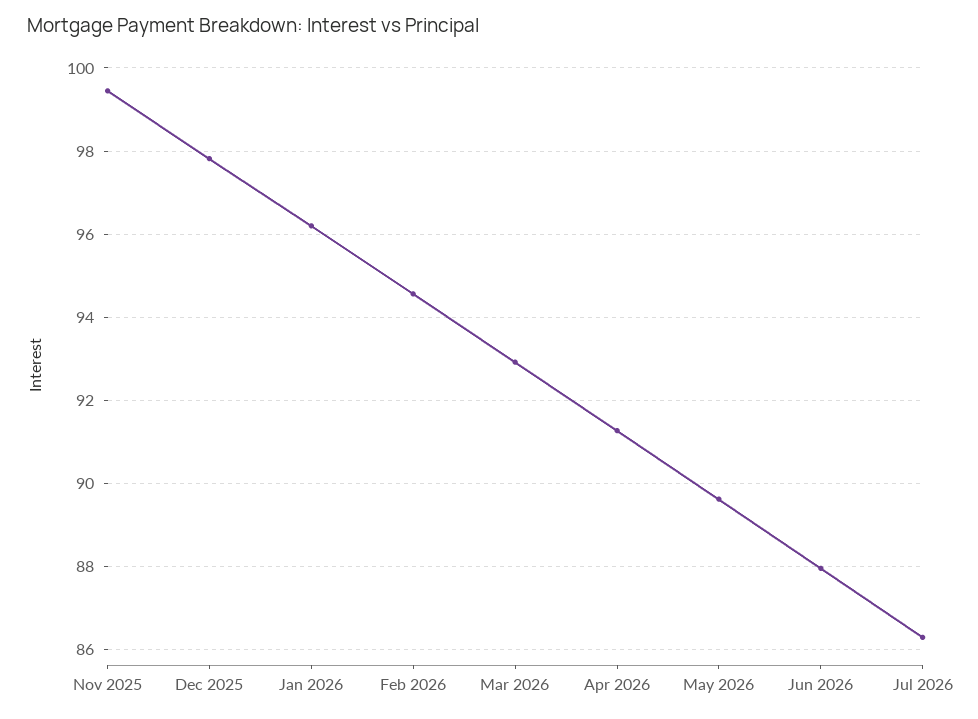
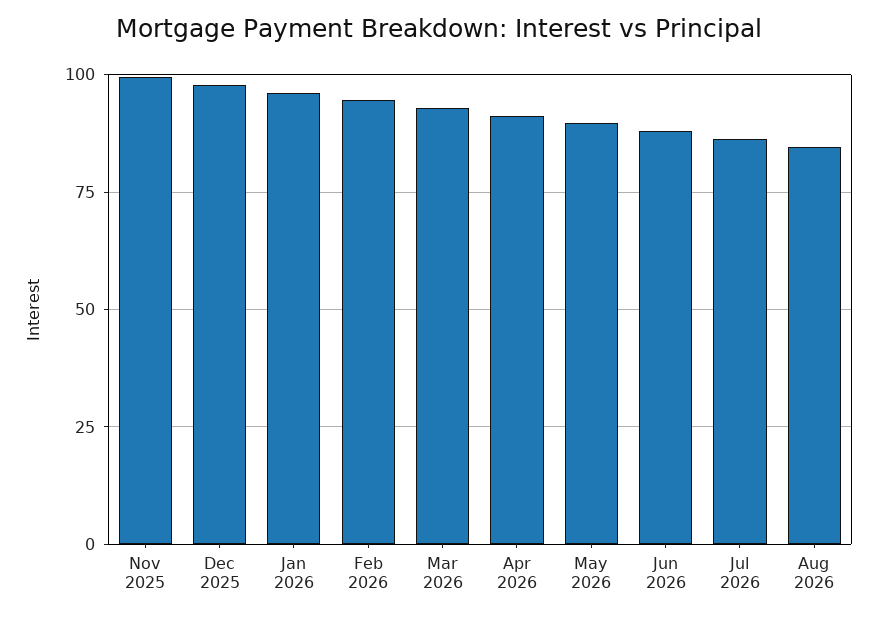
Aug 2026: none -> 85

